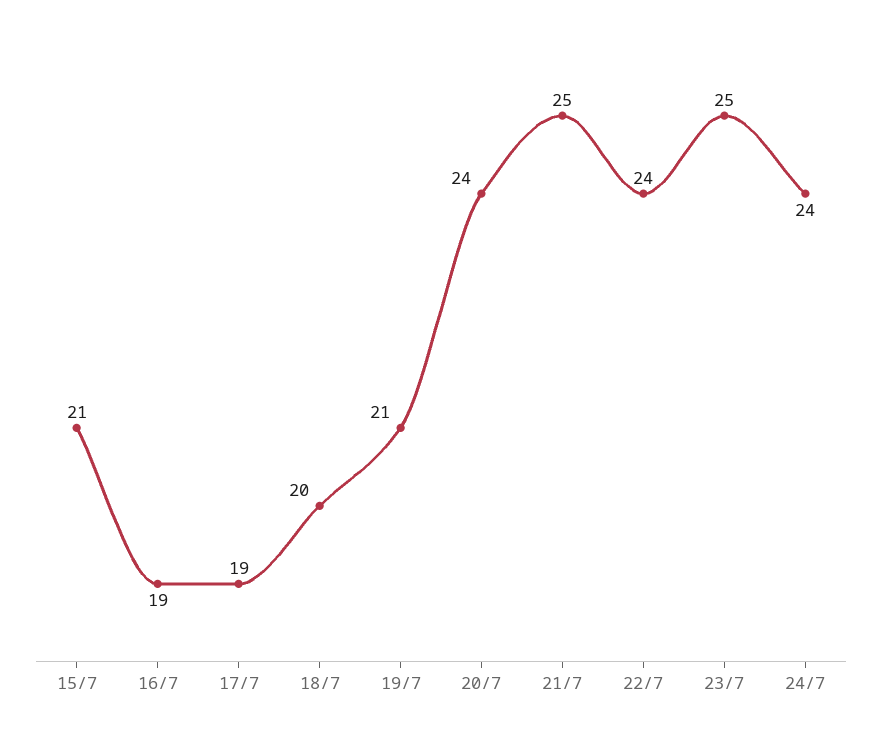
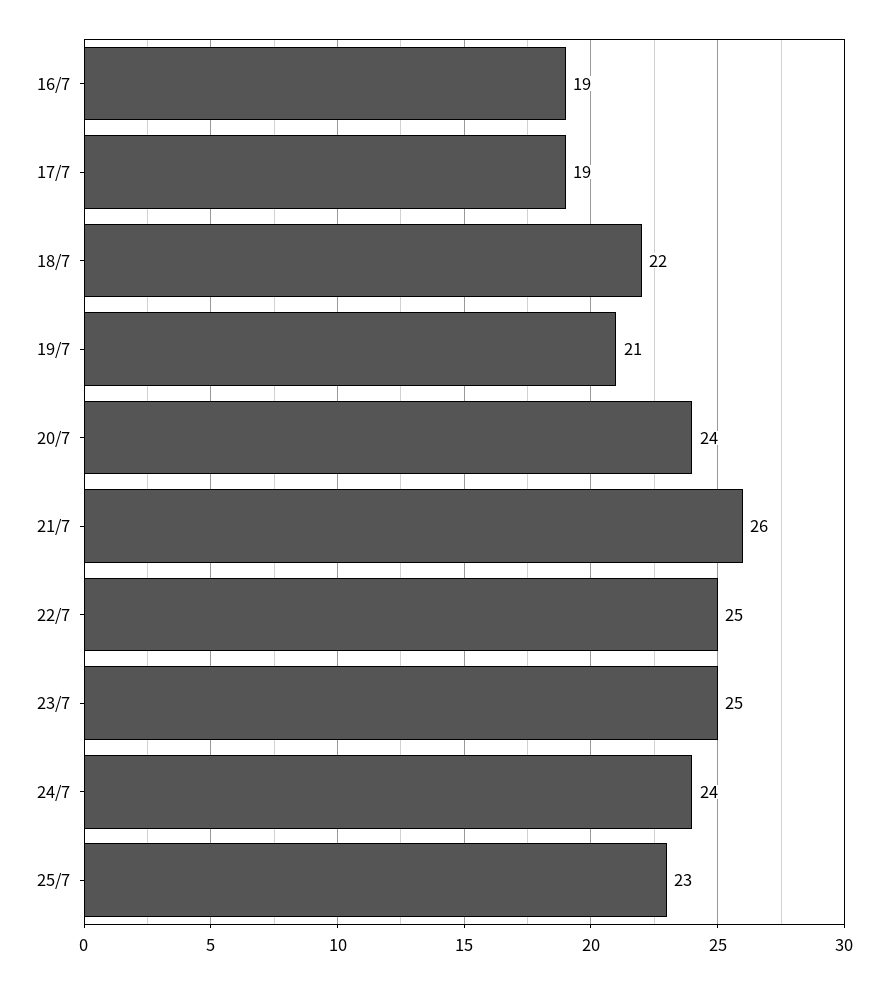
15/7: 21 -> none
18/7: 20 -> 22
21/7: 25 -> 26
22/7: 24 -> 25
25/7: none -> 23

